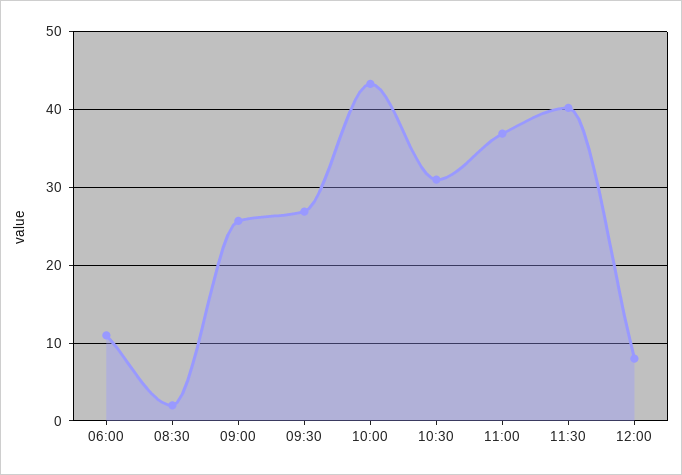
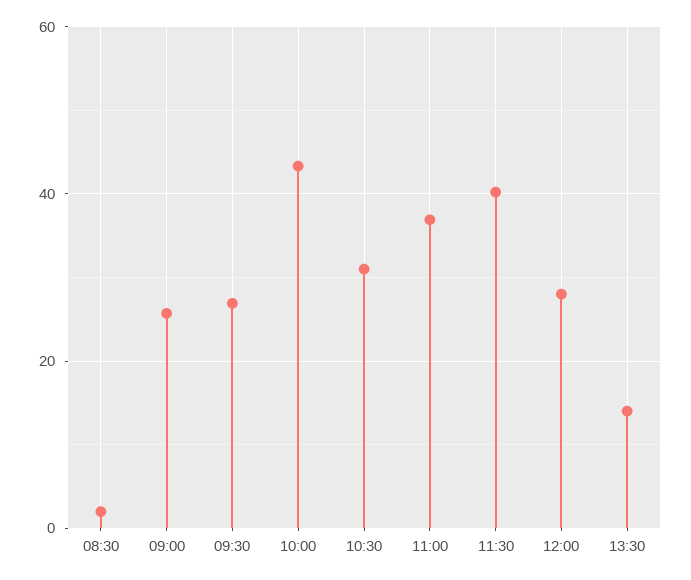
06:00: 11 -> none
12:00: 8 -> 28
13:30: none -> 14

